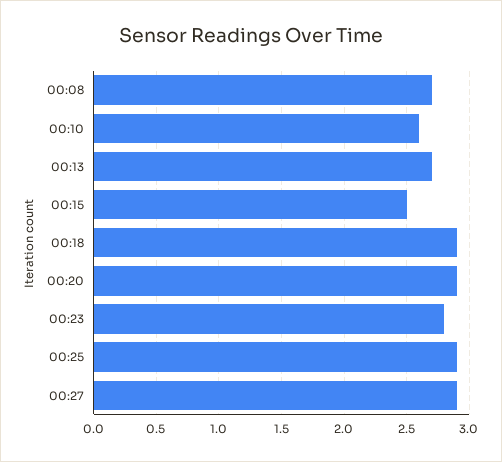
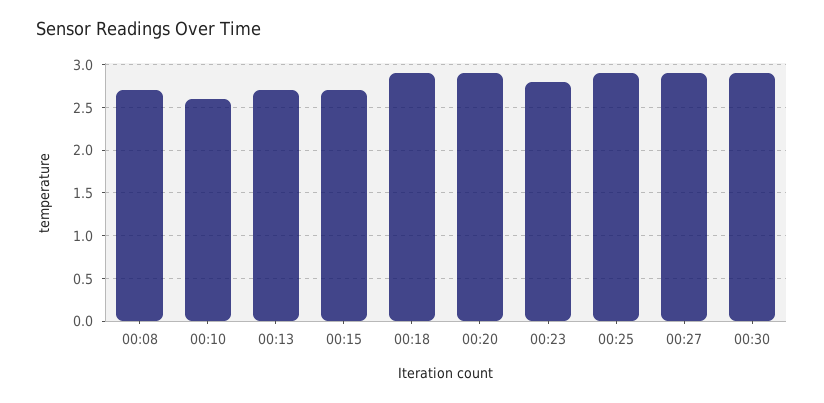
00:15: 2.5 -> 2.7
00:30: none -> 2.9

